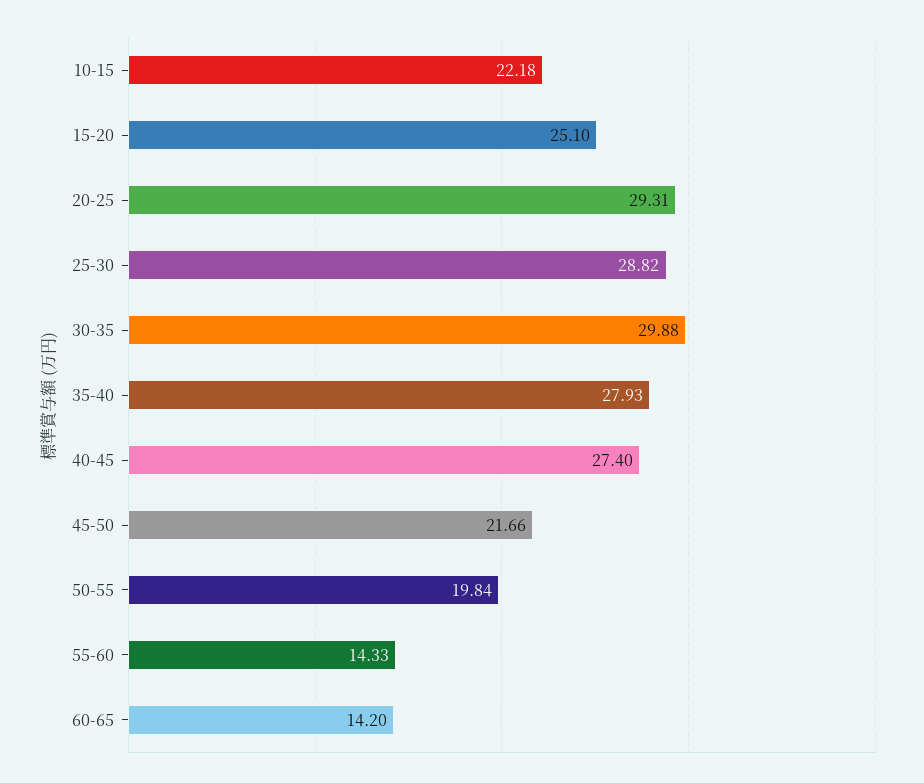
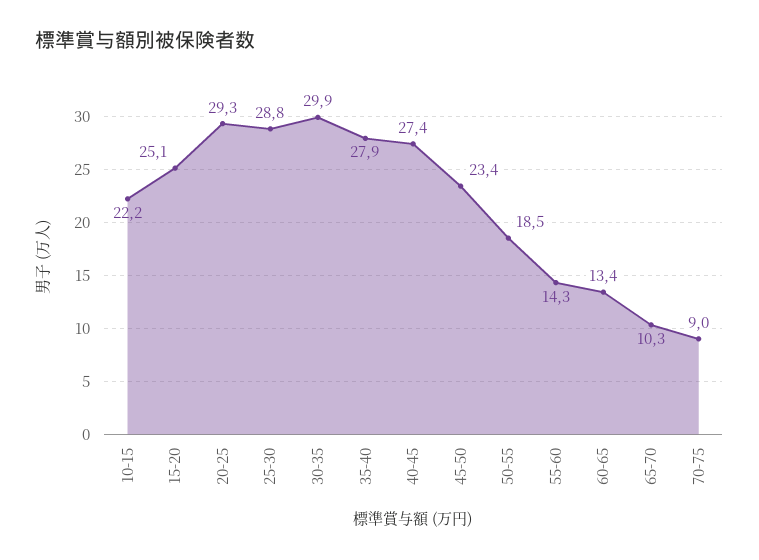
45-50: 21.66 -> 23.4
50-55: 19.84 -> 18.5
60-65: 14.2 -> 13.4
65-70: none -> 10.3
70-75: none -> 9

